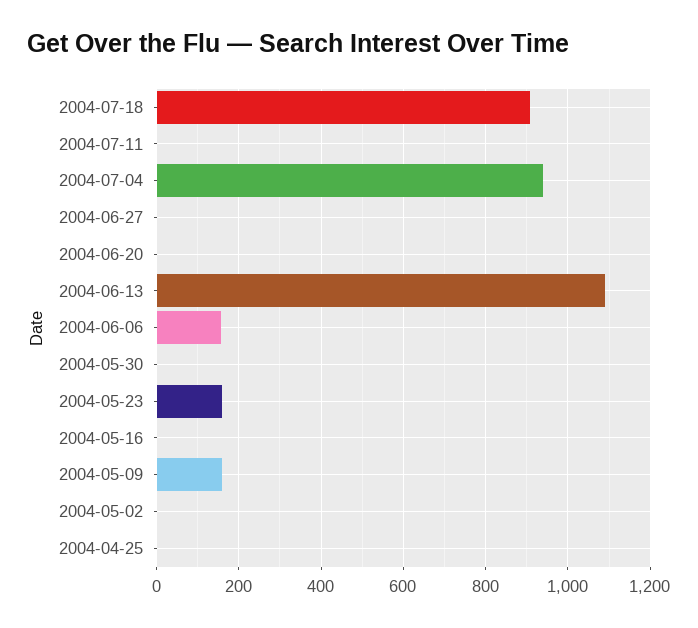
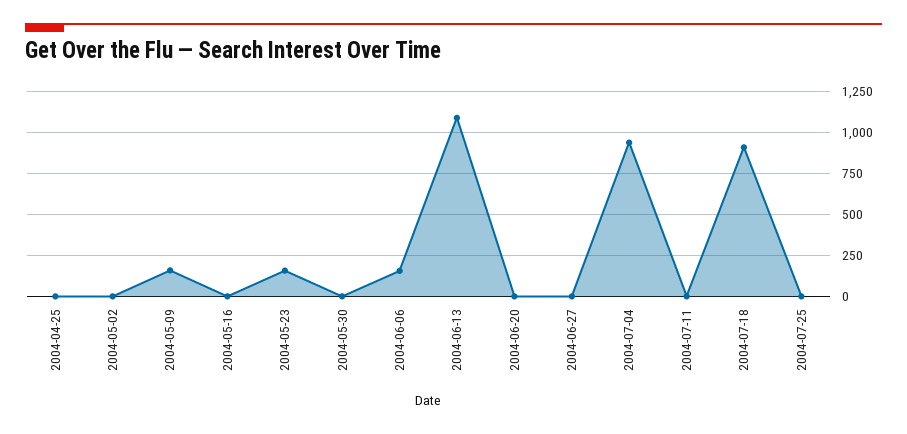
2004-07-25: none -> 0

